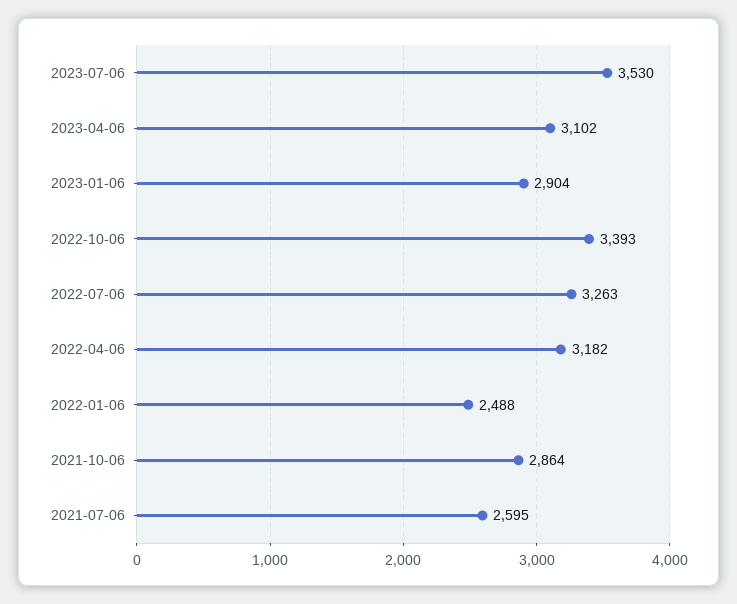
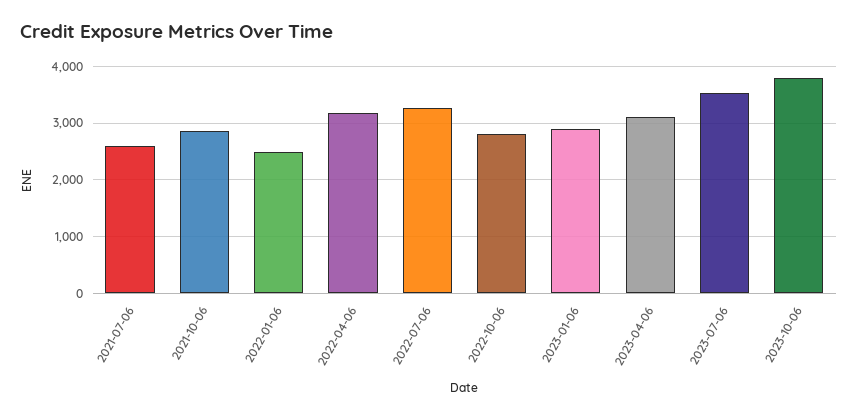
2022-10-06: 3393 -> 2800
2023-10-06: none -> 3800

